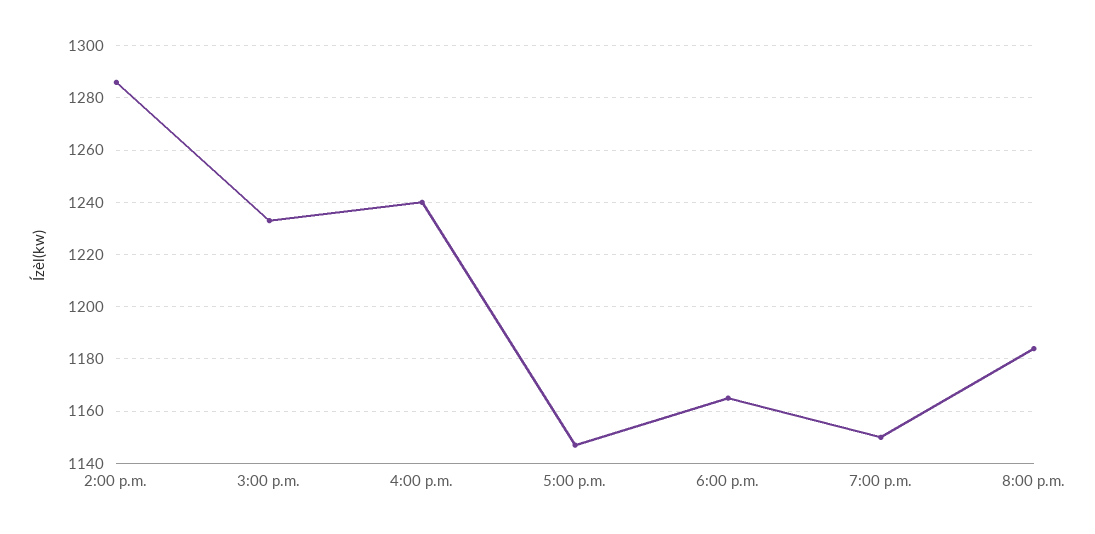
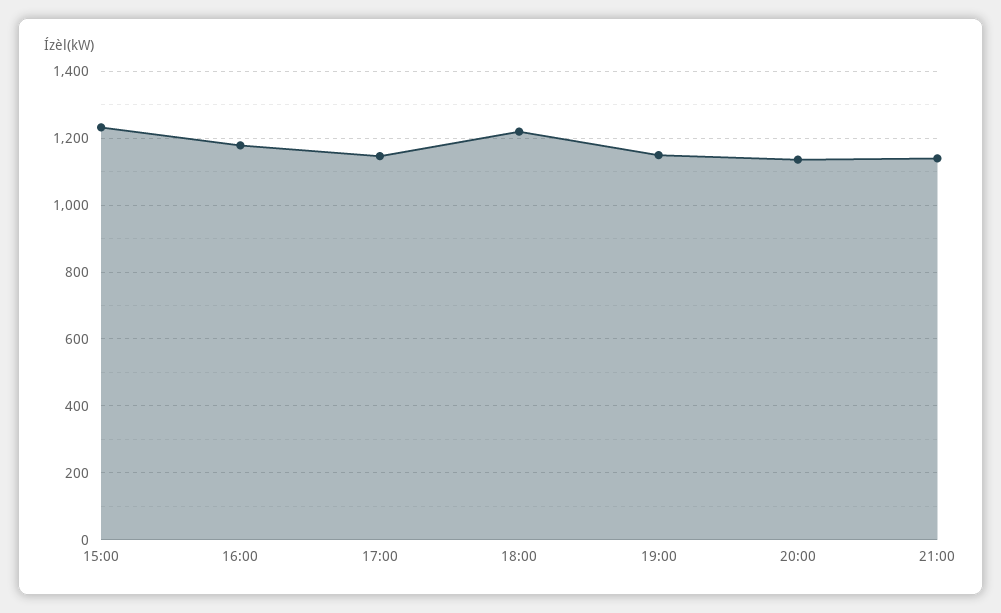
2:00 p.m.: 1285 -> none
4:00 p.m.: 1240 -> 1180
6:00 p.m.: 1165 -> 1220
8:00 p.m.: 1185 -> 1140
21:00: none -> 1140

